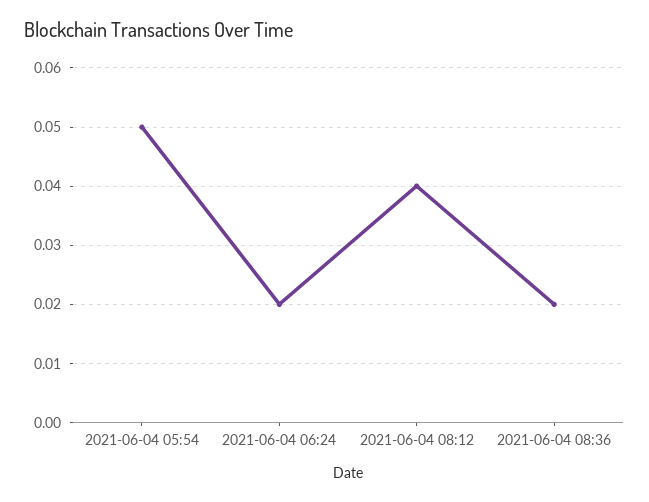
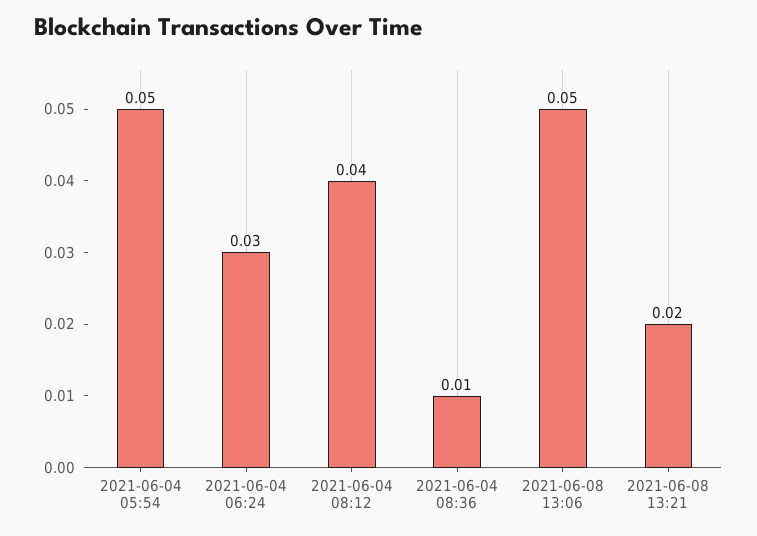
2021-06-04 06:24: 0.02 -> 0.03
2021-06-04 08:36: 0.02 -> 0.01
2021-06-08 13:06: none -> 0.05
2021-06-08 13:21: none -> 0.02

